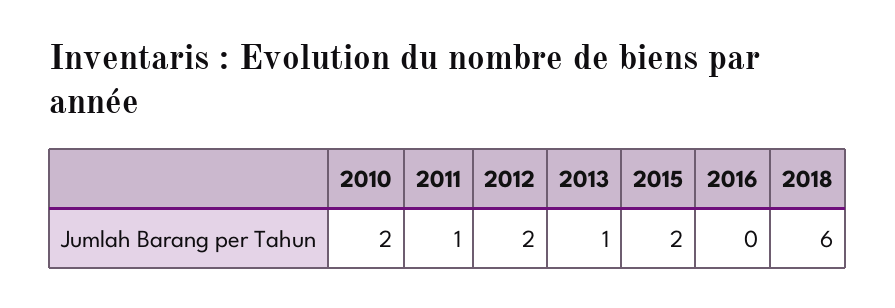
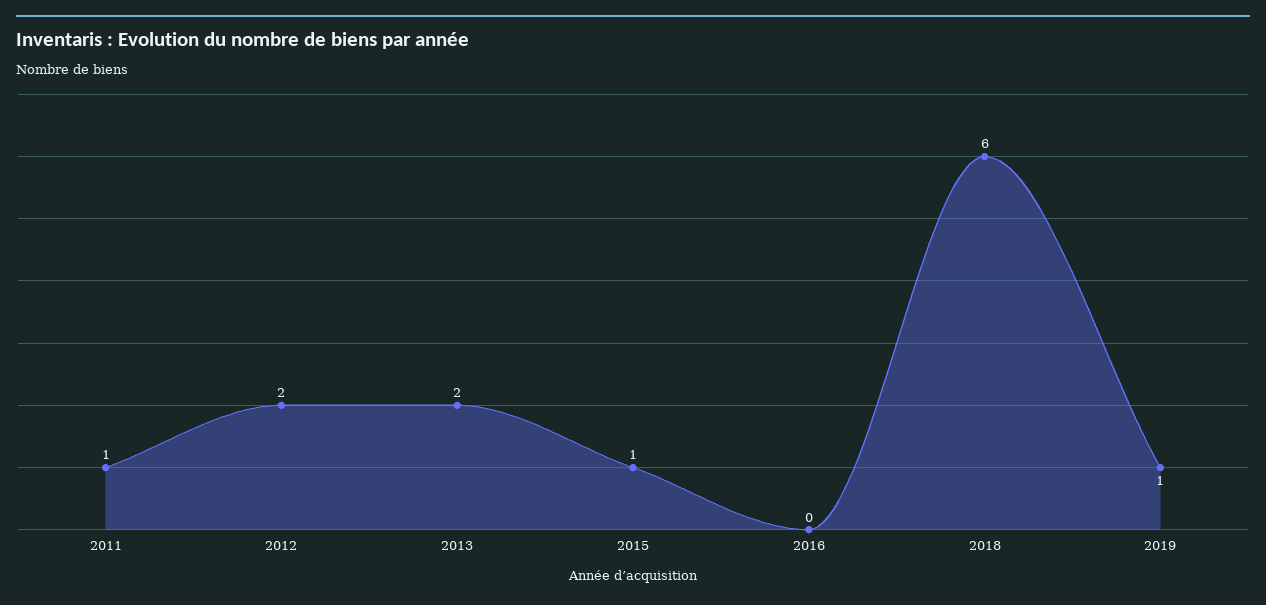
2010: 2 -> none
2013: 1 -> 2
2015: 2 -> 1
2019: none -> 1

